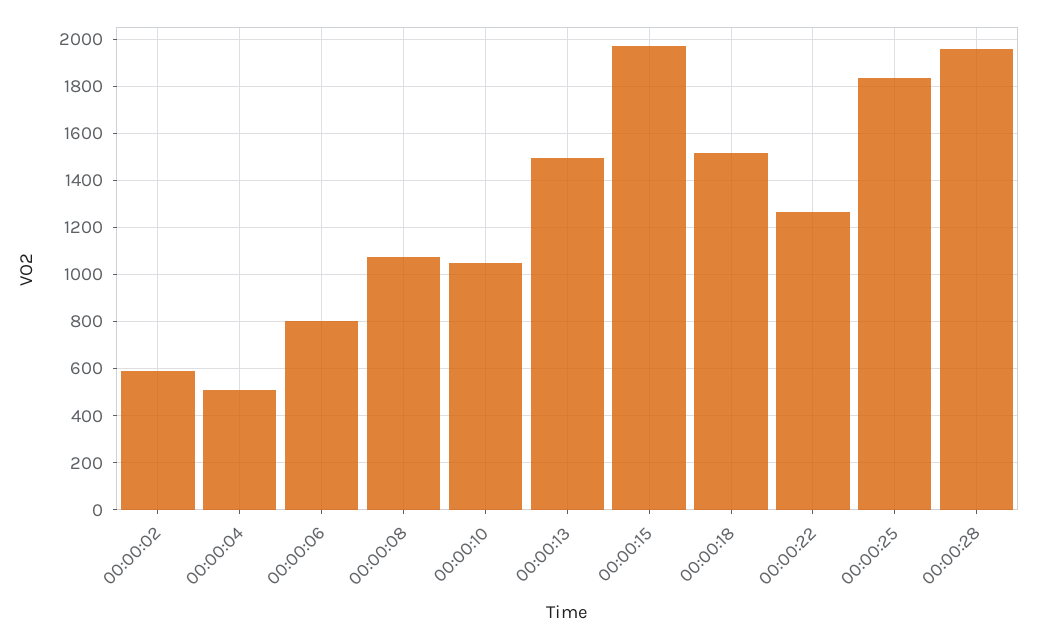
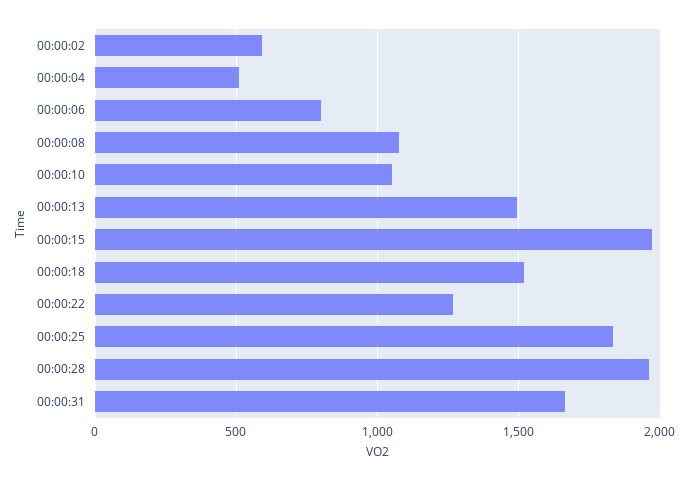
00:00:31: none -> 1650

